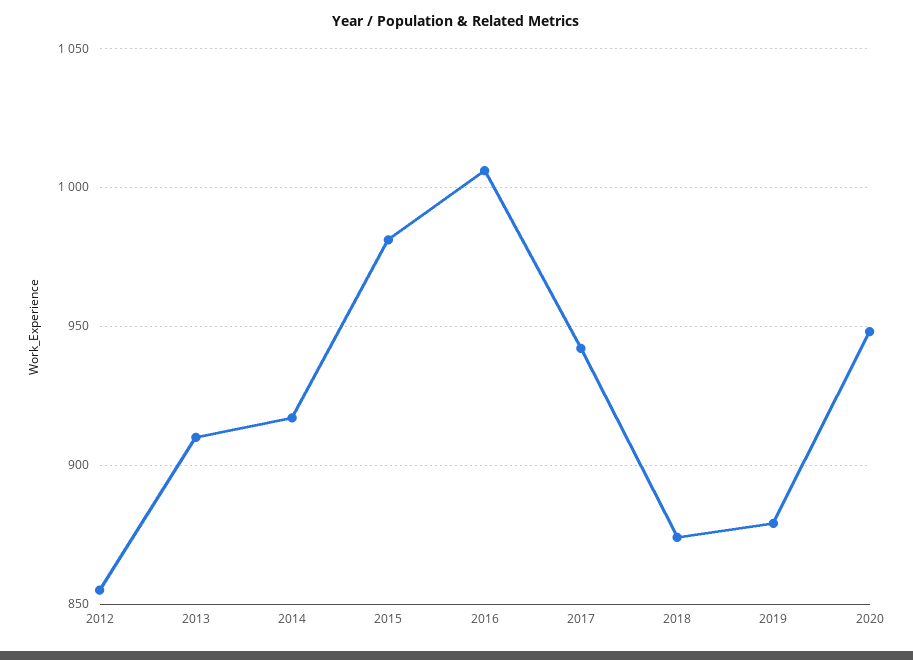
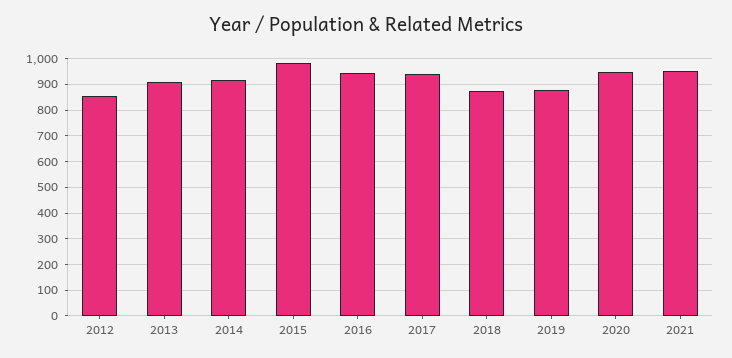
2016: 1005 -> 950
2021: none -> 950

